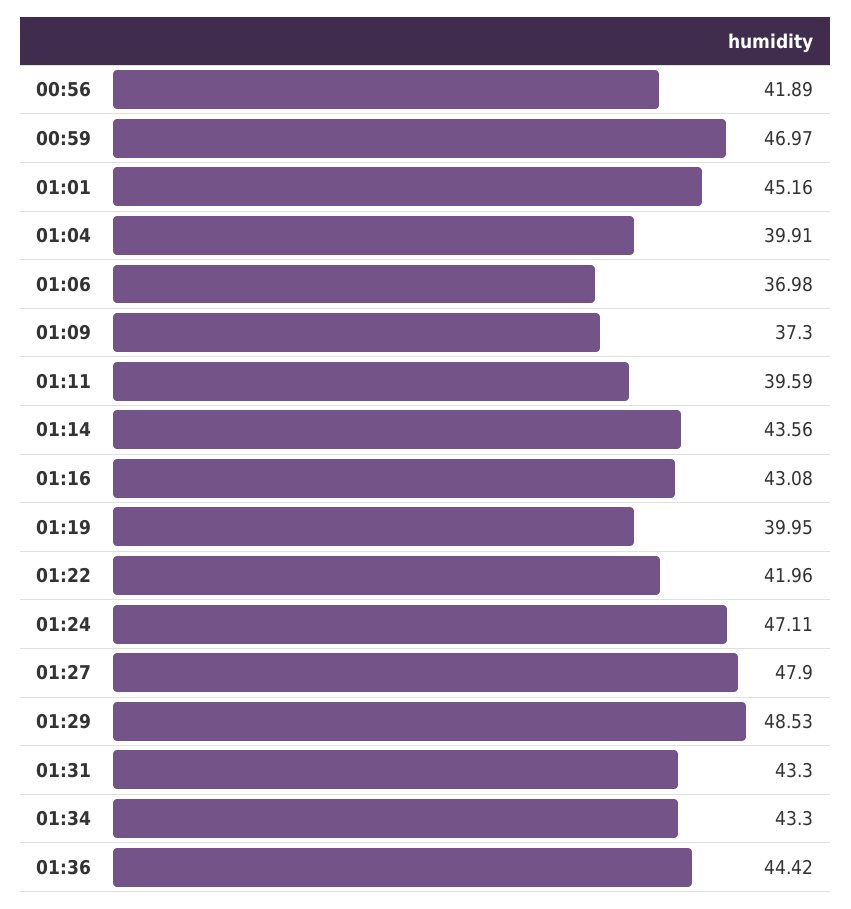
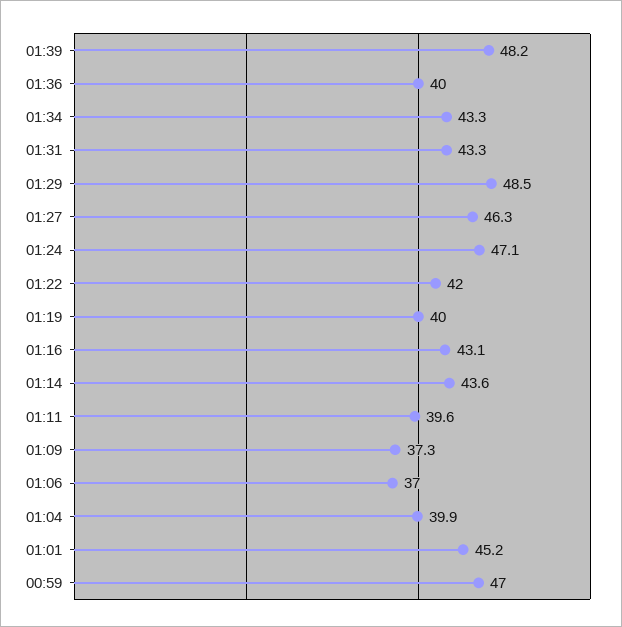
00:56: 41.89 -> none
01:27: 47.9 -> 46.3
01:36: 44.42 -> 40
01:39: none -> 48.2

